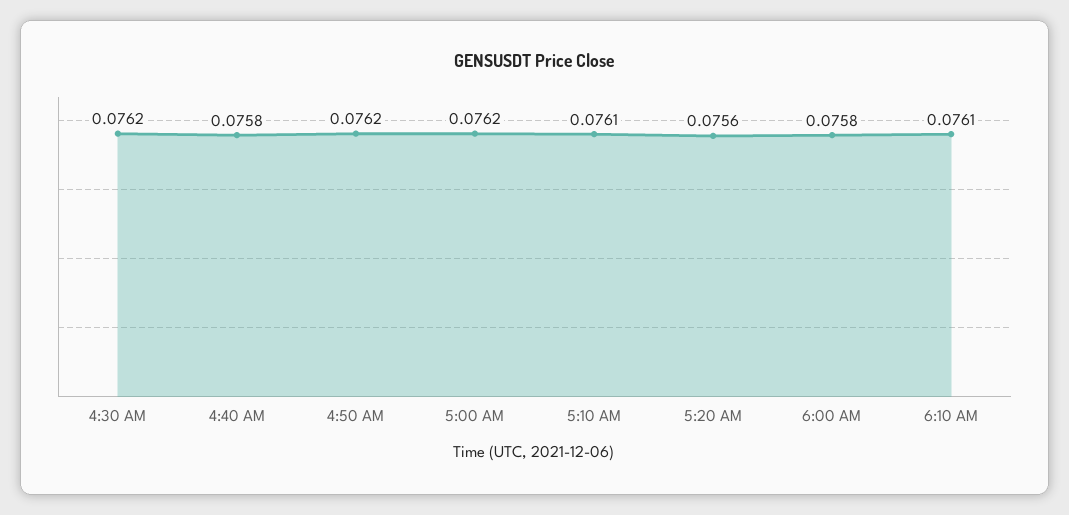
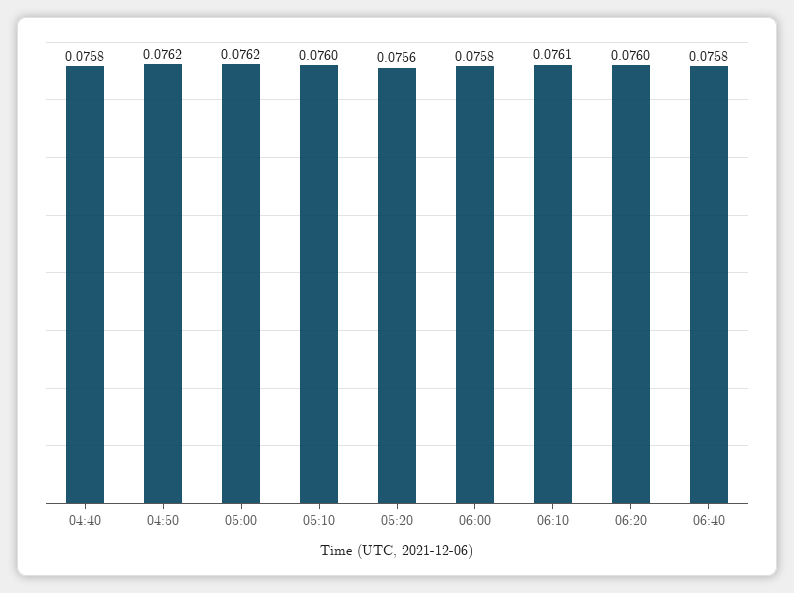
4:30 AM: 0.0762 -> none
5:10 AM: 0.0761 -> 0.076
06:20: none -> 0.076
06:40: none -> 0.0758

